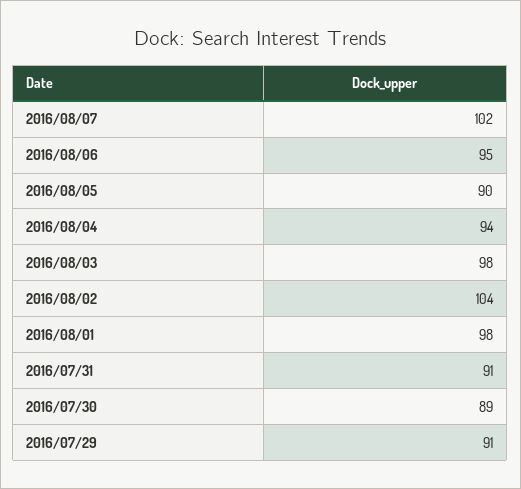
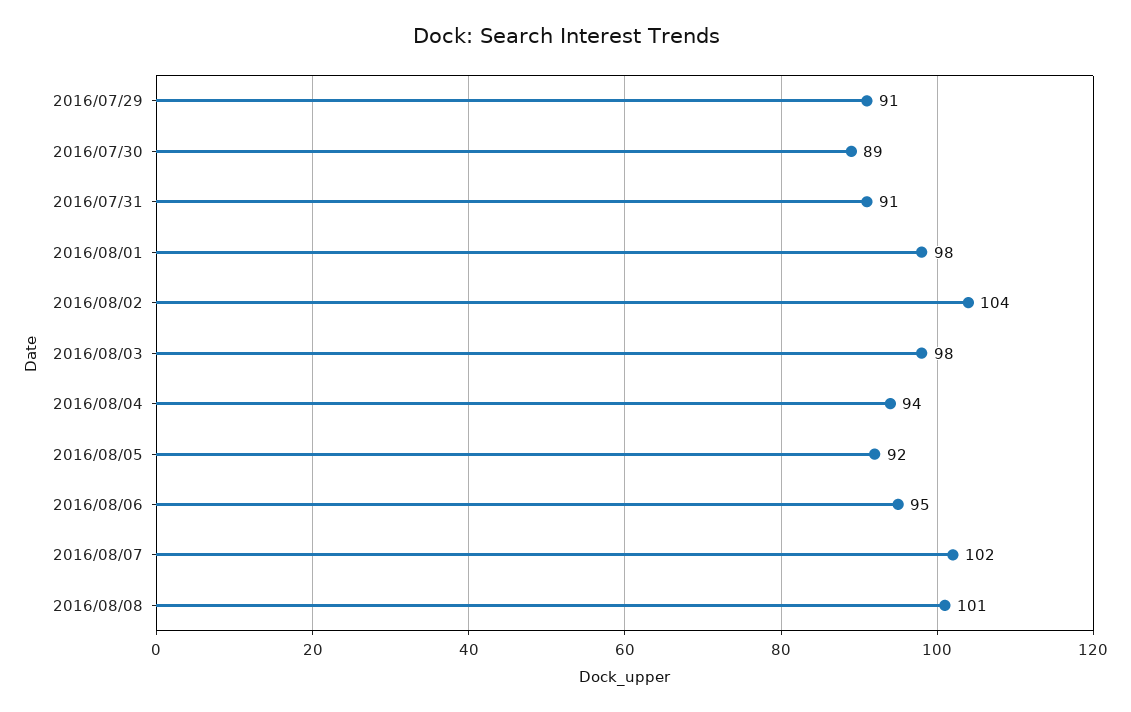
2016/08/05: 90 -> 92
2016/08/08: none -> 101

